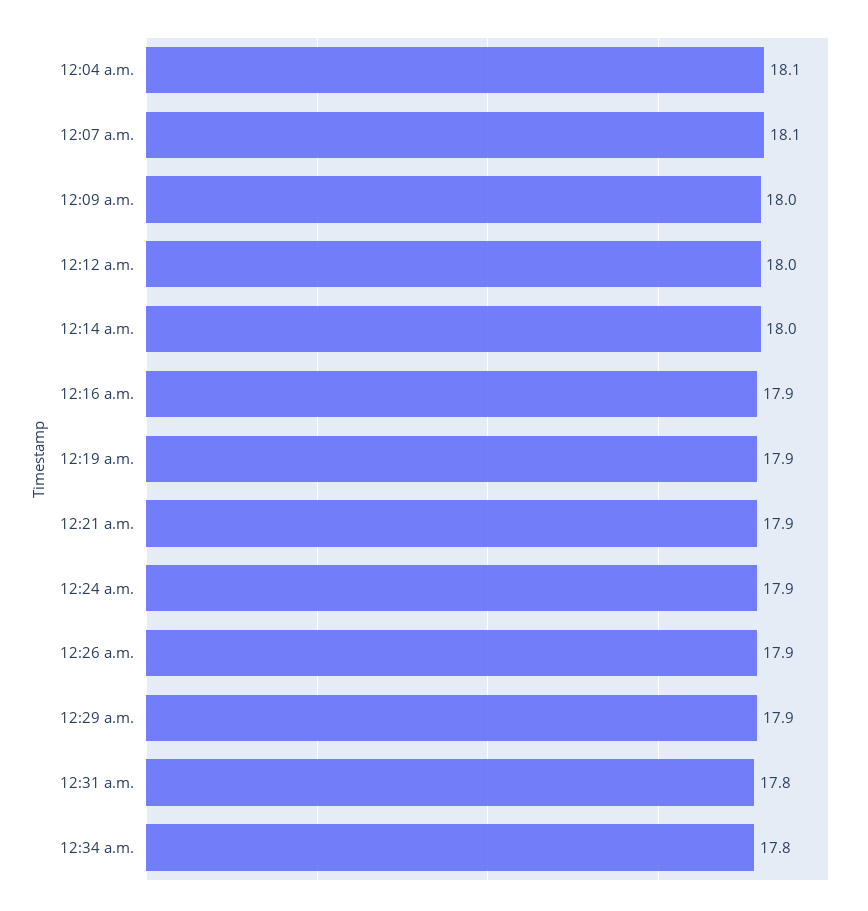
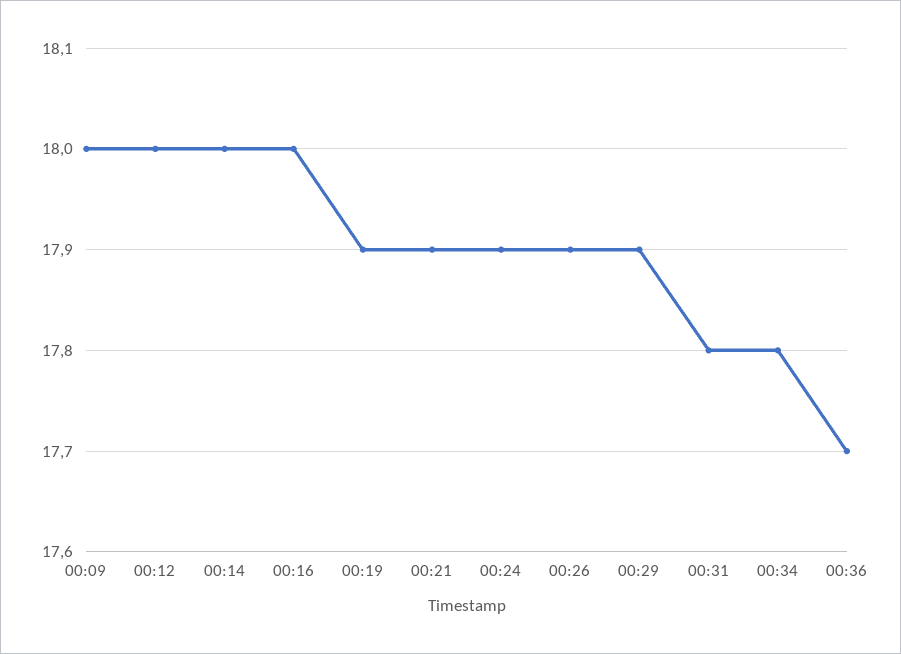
12:04 a.m.: 18.1 -> none
12:07 a.m.: 18.1 -> none
12:16 a.m.: 17.9 -> 18
00:36: none -> 17.7

